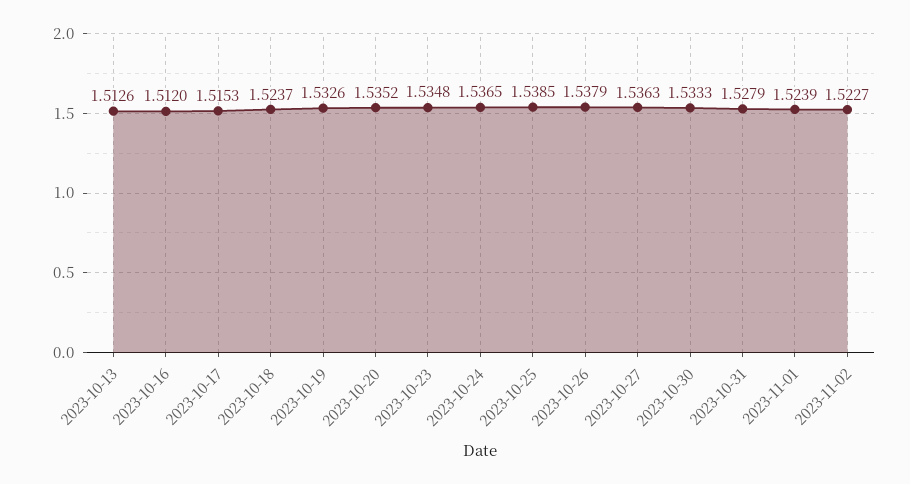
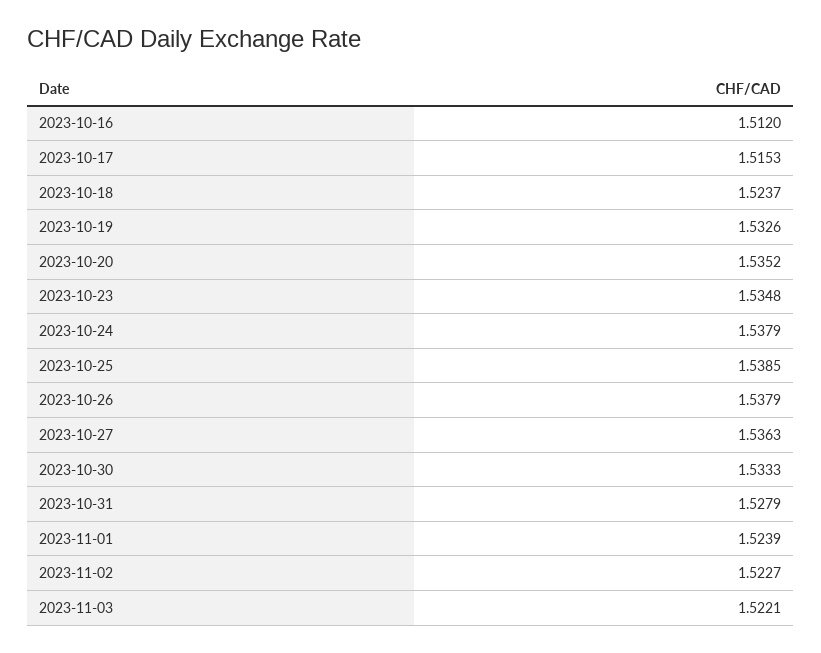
2023-10-13: 1.5126 -> none
2023-10-24: 1.5365 -> 1.5379
2023-11-03: none -> 1.5221

